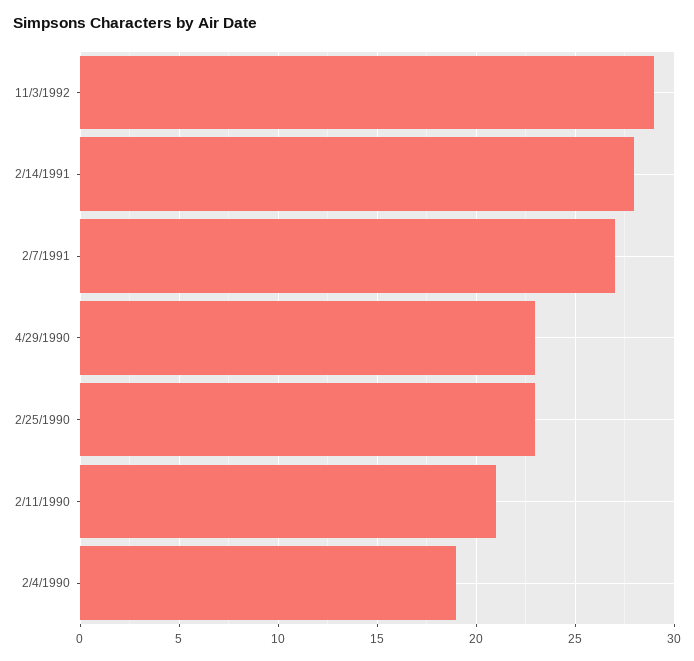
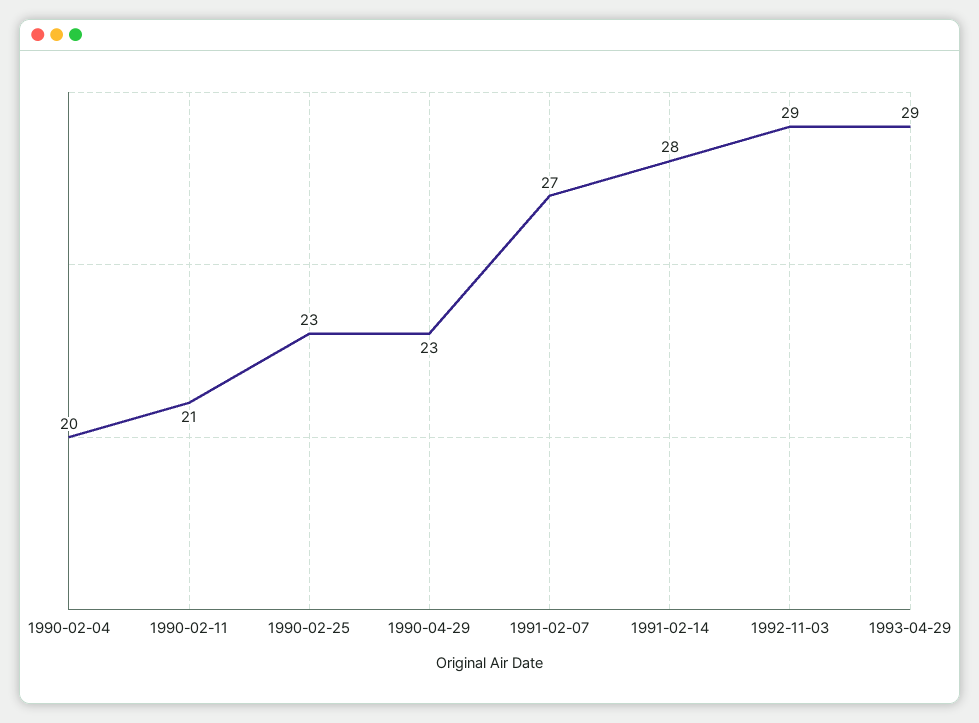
2/4/1990: 19 -> 20
1993-04-29: none -> 29

